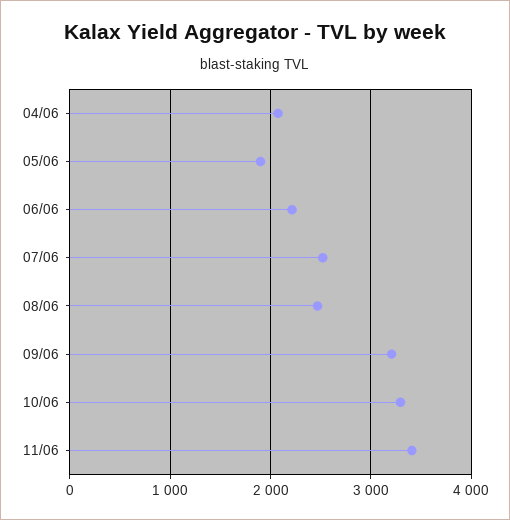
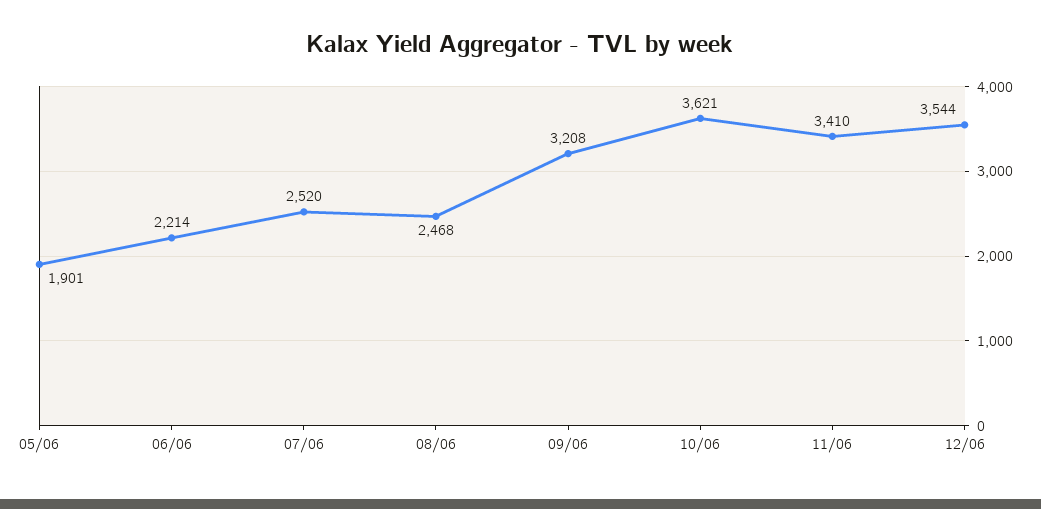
04/06: 2100 -> none
10/06: 3300 -> 3621
12/06: none -> 3544

